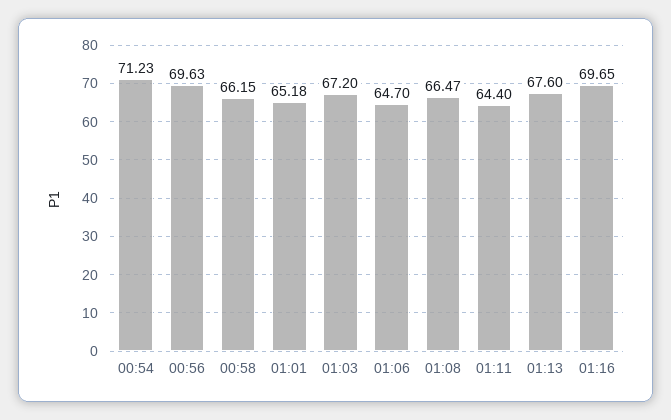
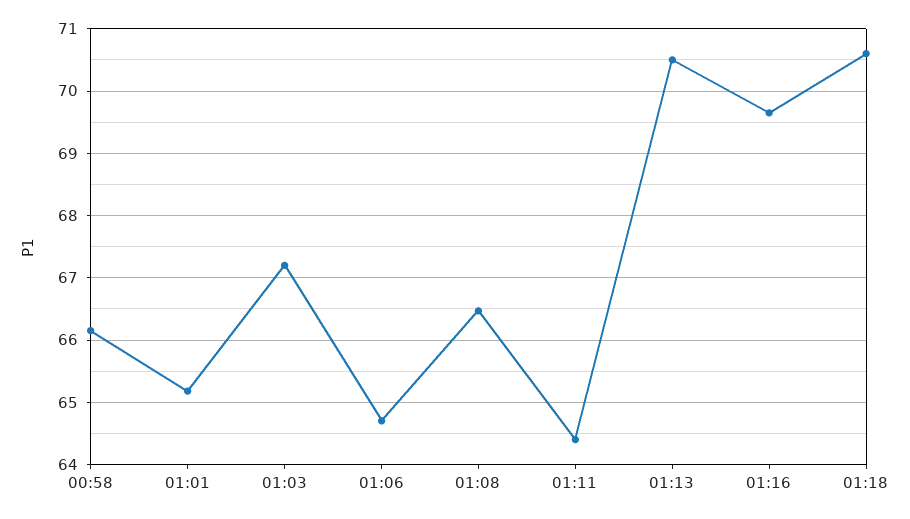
00:54: 71.23 -> none
00:56: 69.63 -> none
01:13: 67.6 -> 70.5
01:18: none -> 70.6

